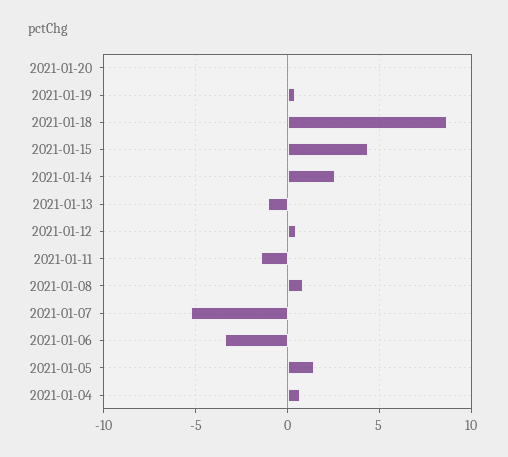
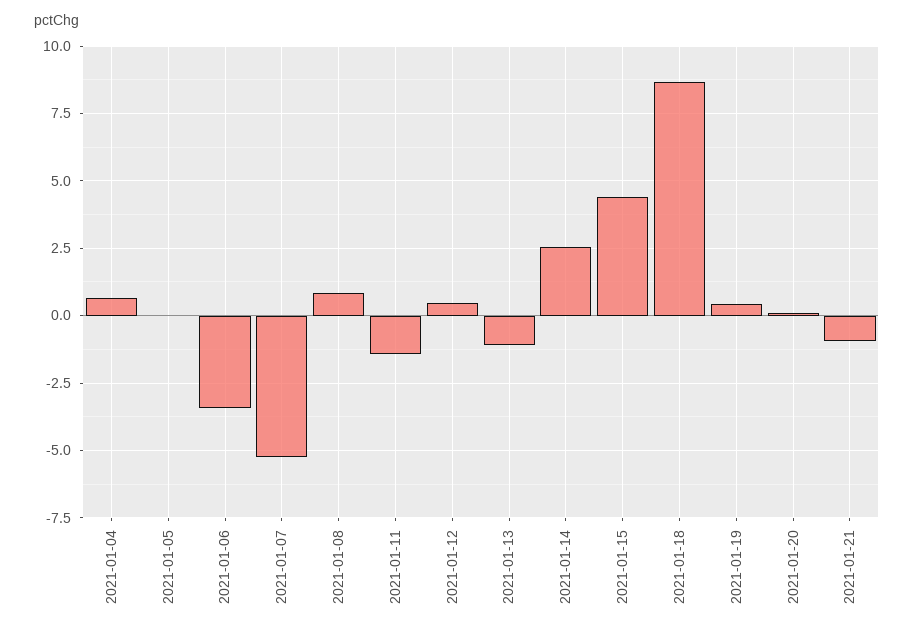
2021-01-05: 1.5 -> 0
2021-01-21: none -> -1

